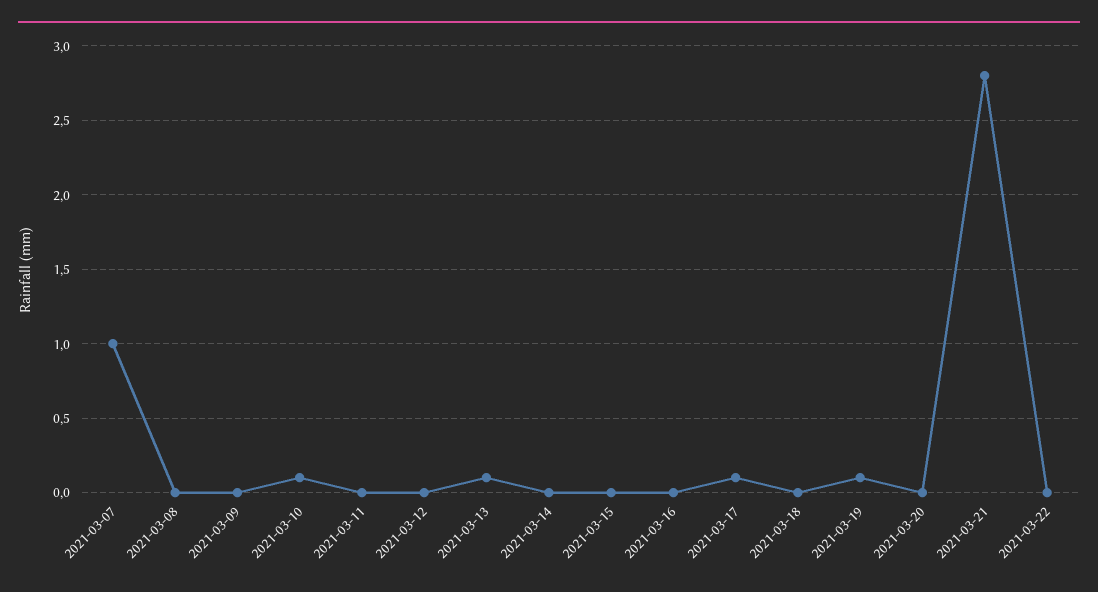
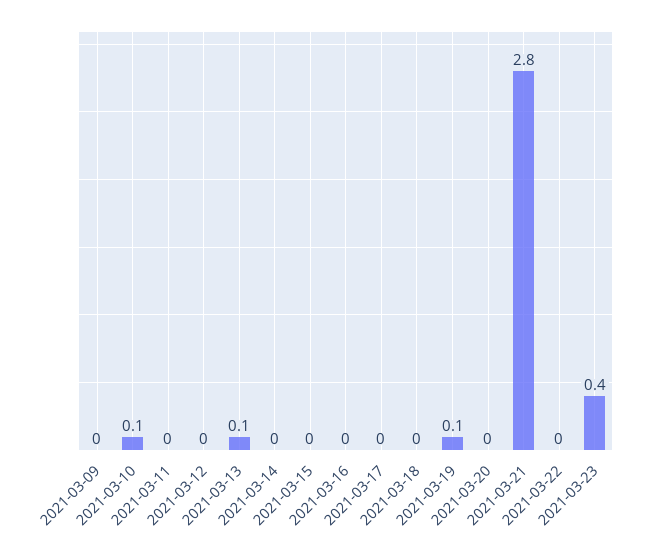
2021-03-07: 1 -> none
2021-03-08: 0 -> none
2021-03-17: 0.1 -> 0
2021-03-23: none -> 0.4

